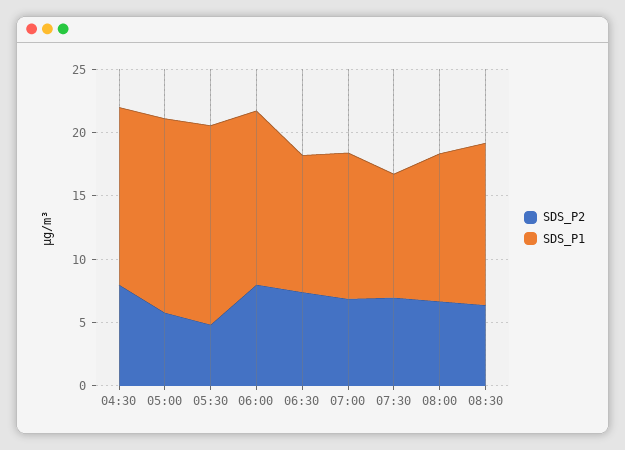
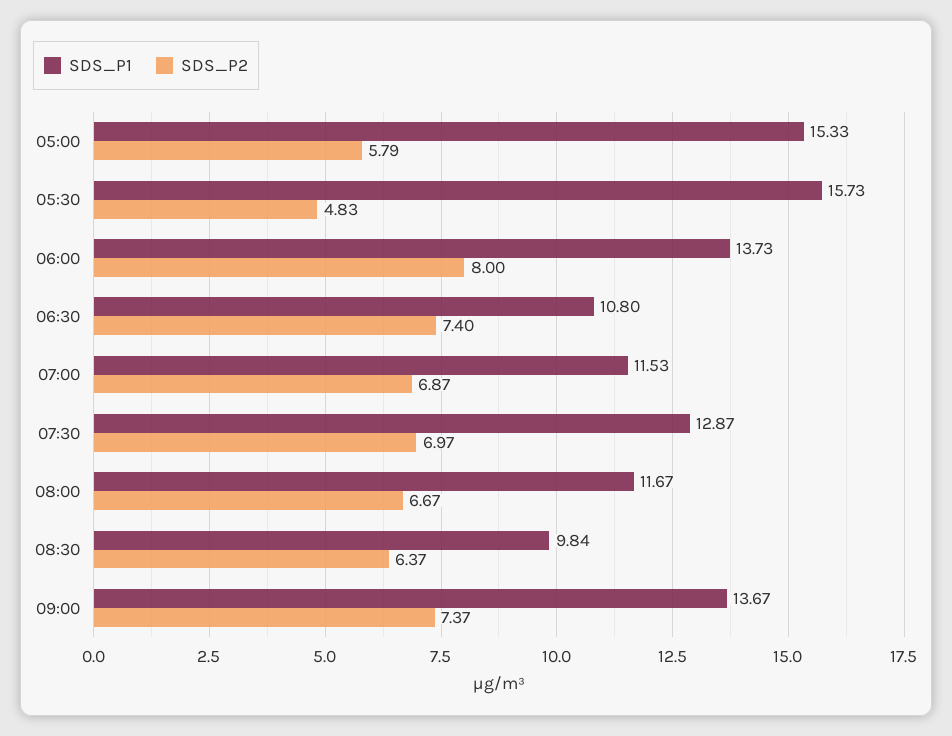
SDS_P2, 04:30: 8 -> none
SDS_P1, 04:30: 14 -> none
SDS_P1, 07:30: 10 -> 12.87
SDS_P1, 08:30: 13 -> 9.84
SDS_P1, 09:00: none -> 13.67
SDS_P2, 09:00: none -> 7.37

